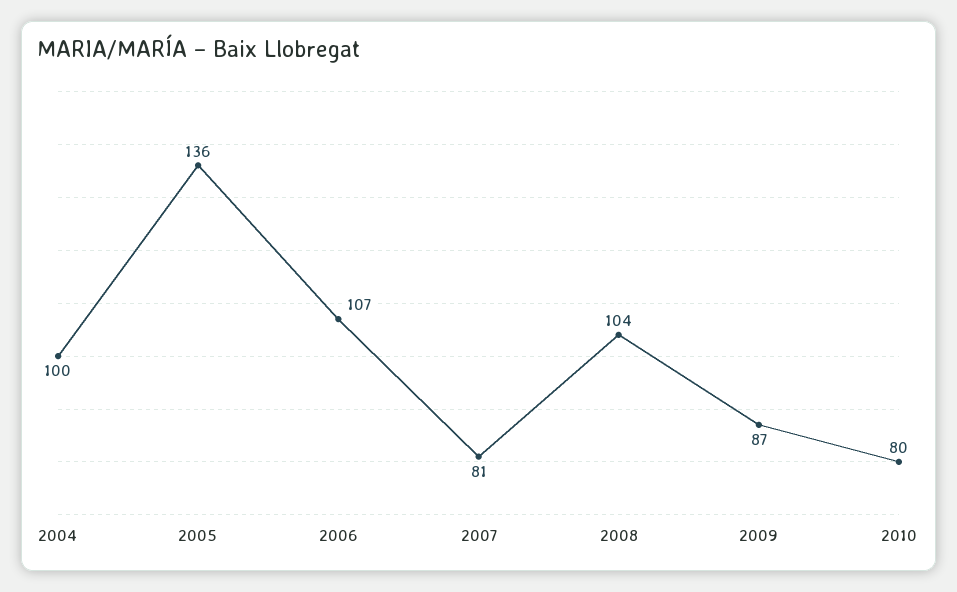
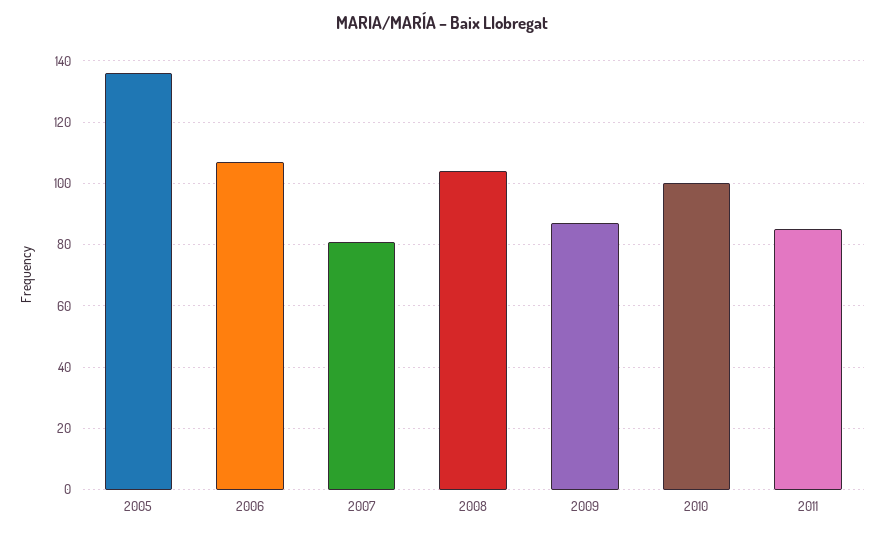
2004: 100 -> none
2010: 80 -> 100
2011: none -> 85

